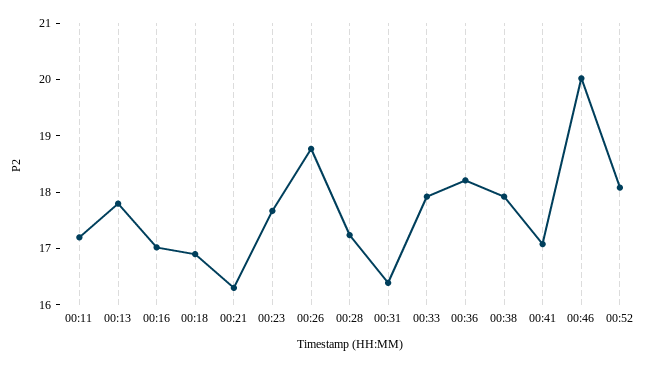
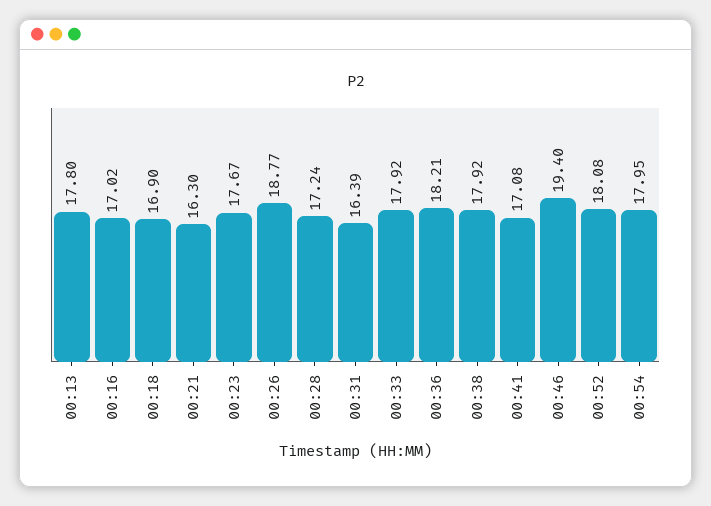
00:11: 17.2 -> none
00:46: 20 -> 19.4
00:54: none -> 17.95

